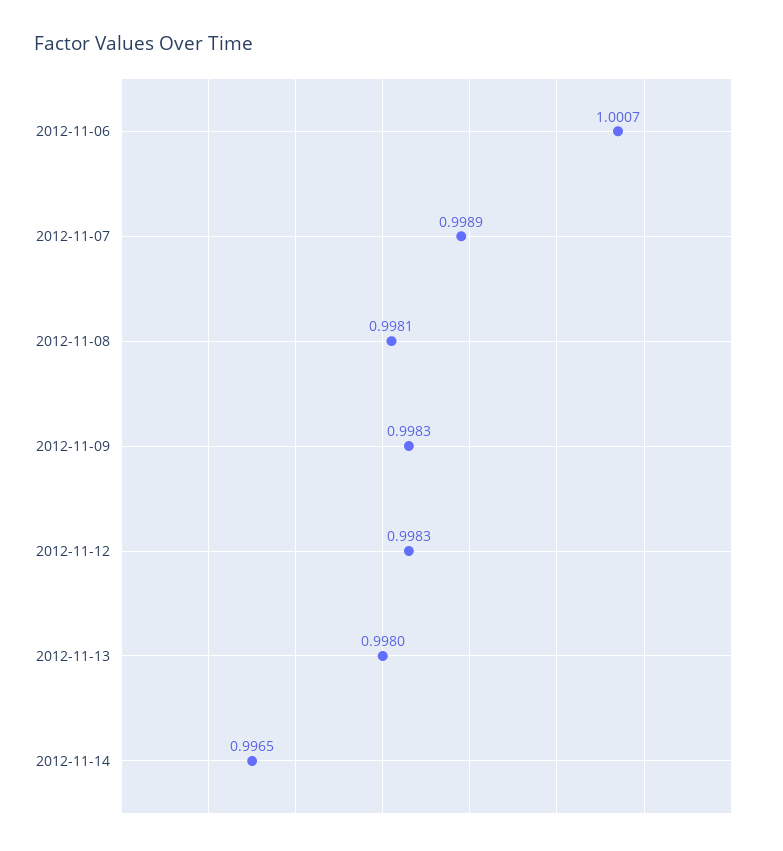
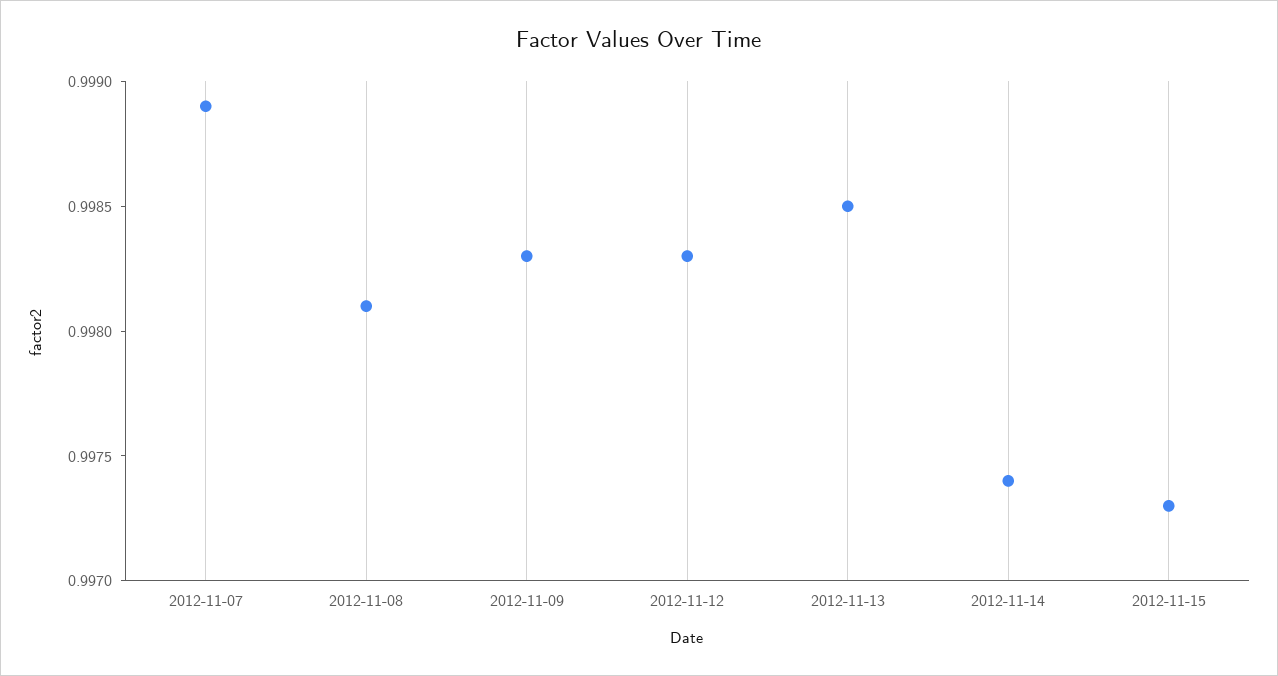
2012-11-06: 1.0007 -> none
2012-11-13: 0.998 -> 0.9985
2012-11-14: 0.9965 -> 0.9974
2012-11-15: none -> 0.9973

